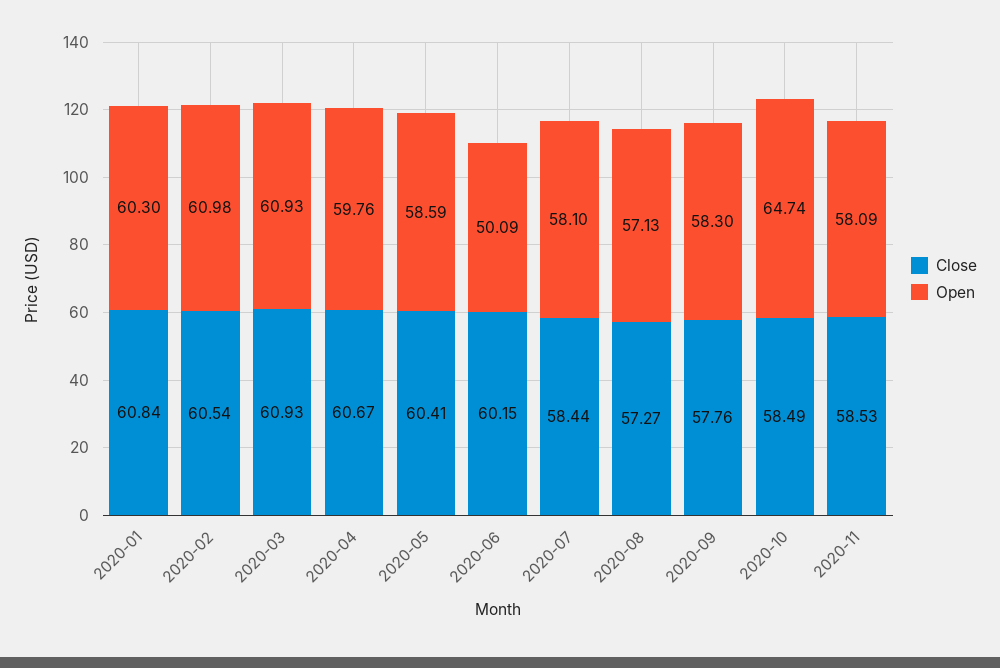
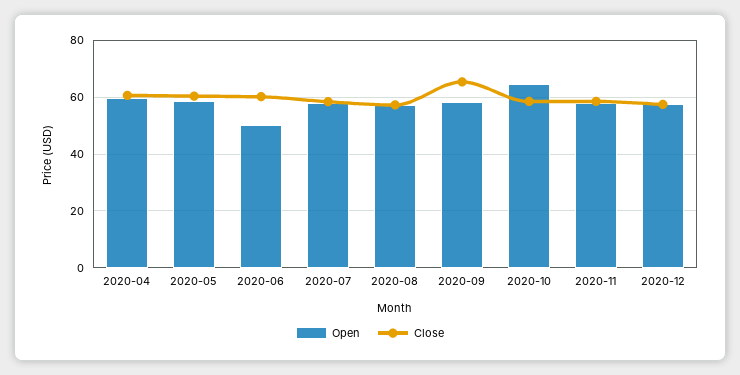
Close, 2020-01: 60.84 -> none
Open, 2020-01: 60.3 -> none
Close, 2020-02: 60.54 -> none
Open, 2020-02: 60.98 -> none
Close, 2020-03: 60.93 -> none
Open, 2020-03: 60.93 -> none
Close, 2020-09: 57.76 -> 65
Open, 2020-12: none -> 57.5
Close, 2020-12: none -> 57.5

